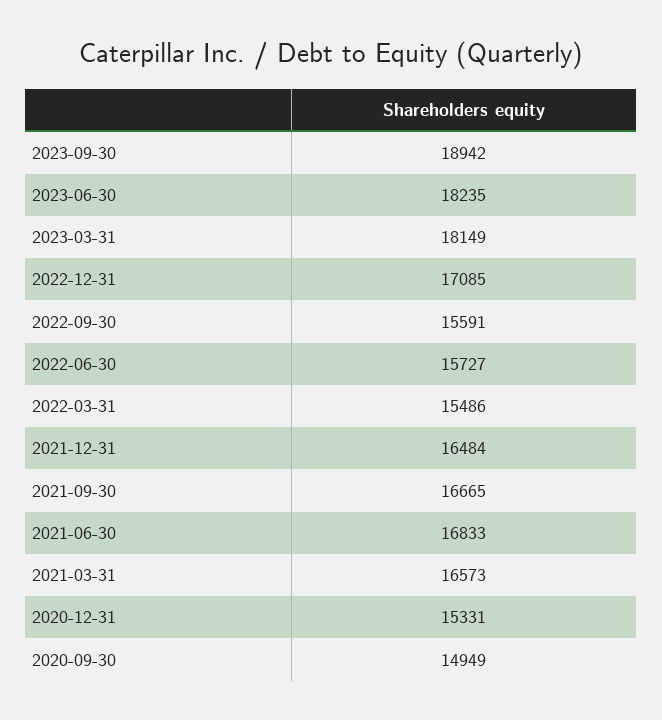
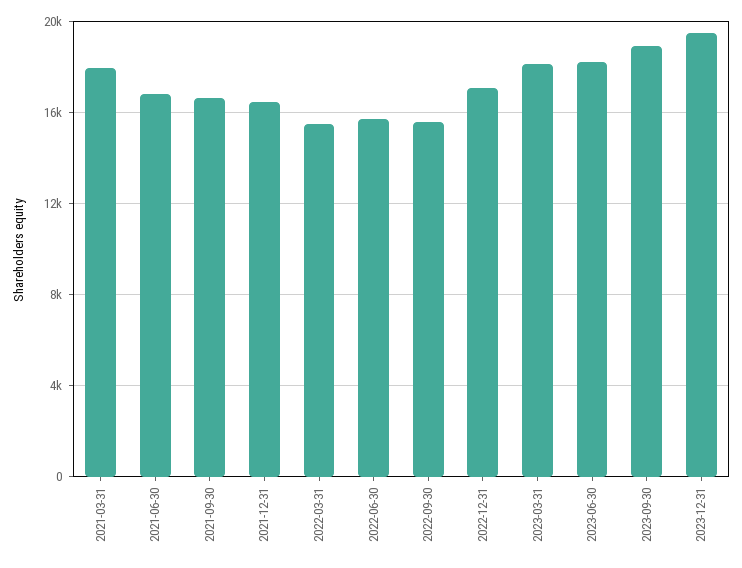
2021-03-31: 16573 -> 18000
2020-12-31: 15331 -> none
2020-09-30: 14949 -> none
2023-12-31: none -> 19500

